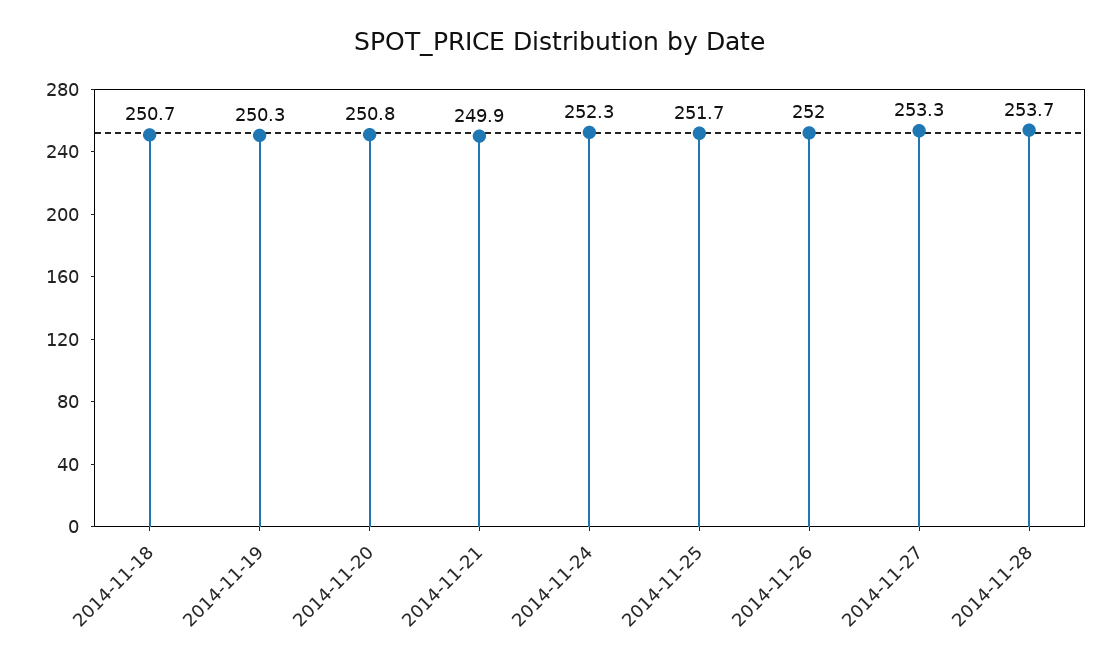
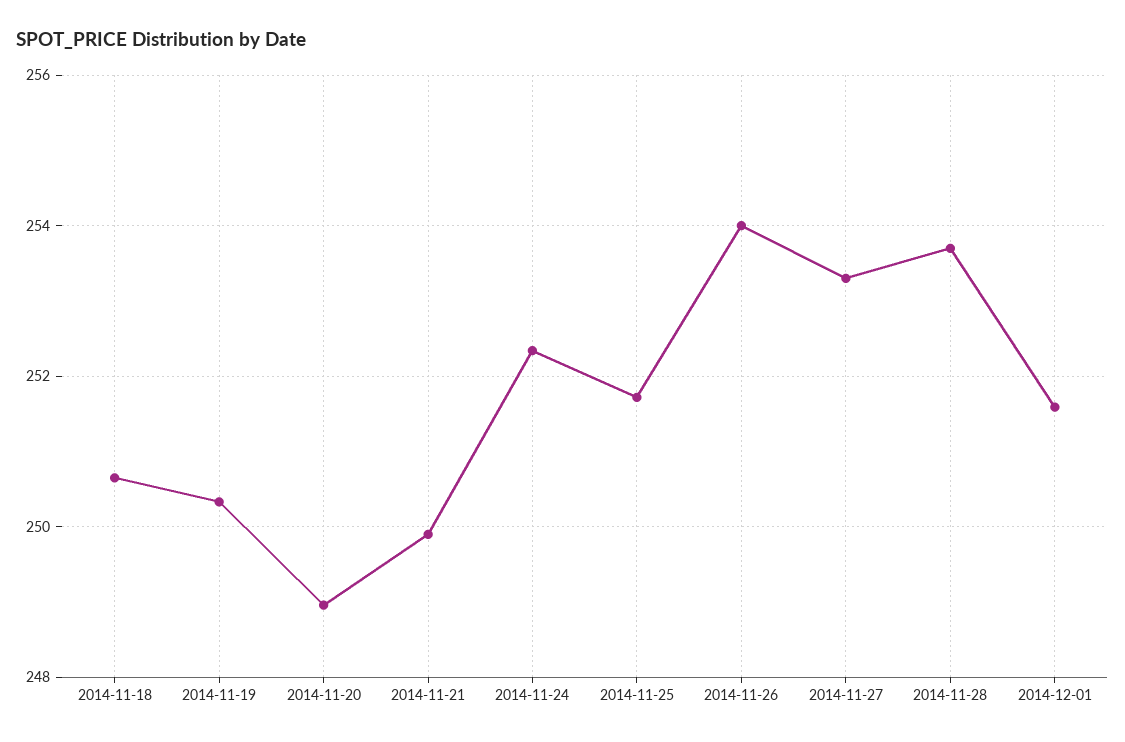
2014-11-20: 250.8 -> 249
2014-11-26: 252 -> 254
2014-12-01: none -> 251.6

